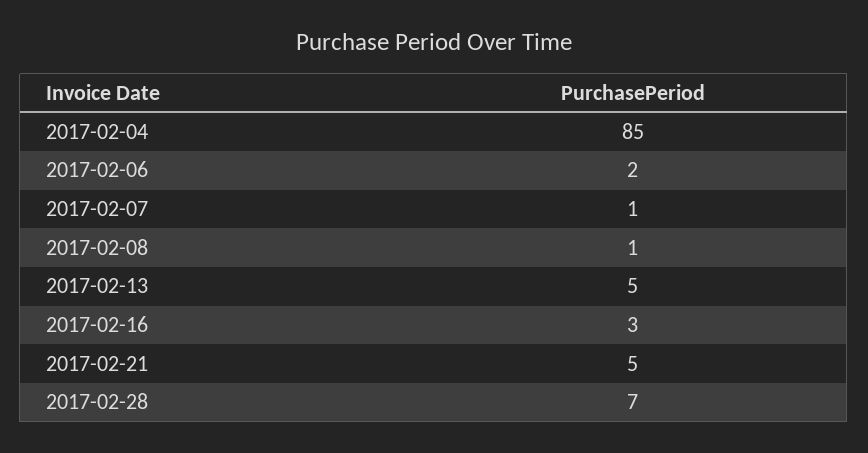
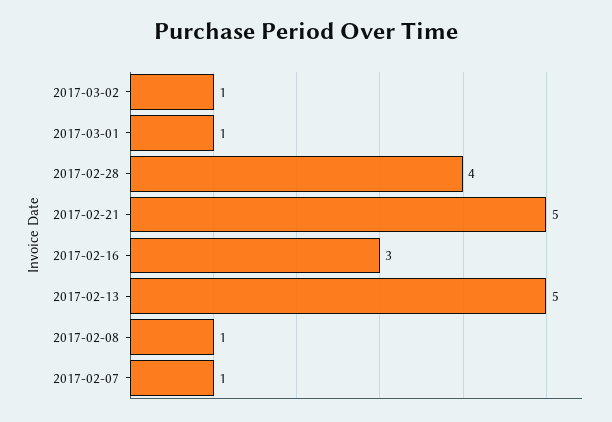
2017-02-04: 85 -> none
2017-02-06: 2 -> none
2017-02-28: 7 -> 4
2017-03-02: none -> 1
2017-03-01: none -> 1

